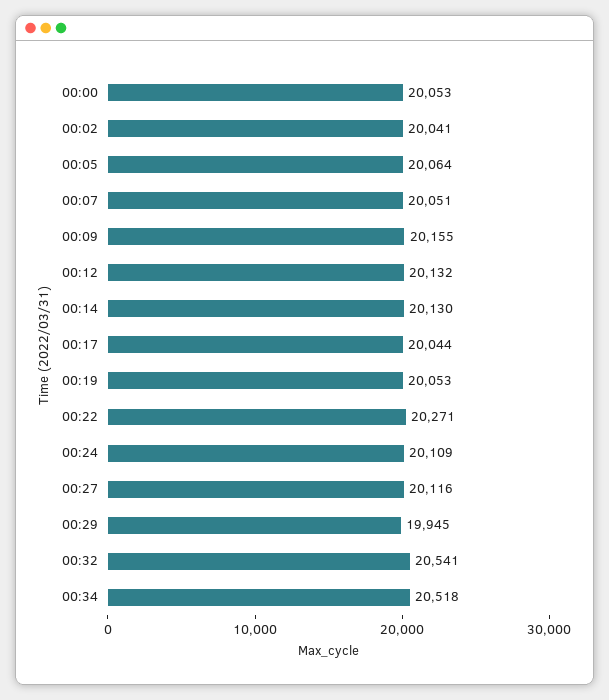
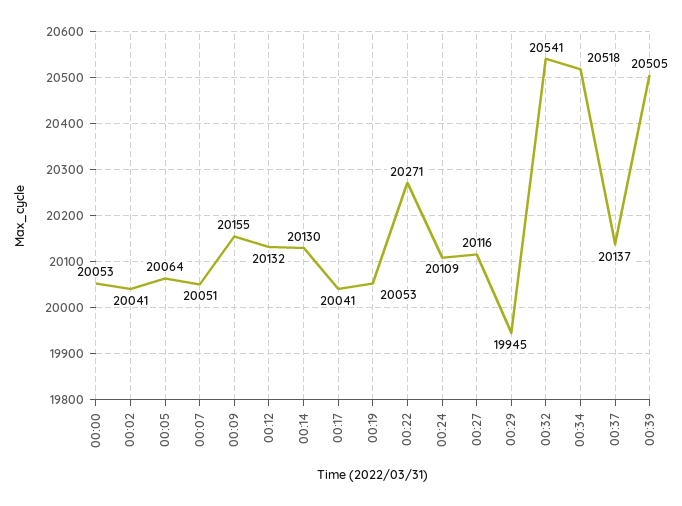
00:17: 20044 -> 20041
00:37: none -> 20137
00:39: none -> 20505

